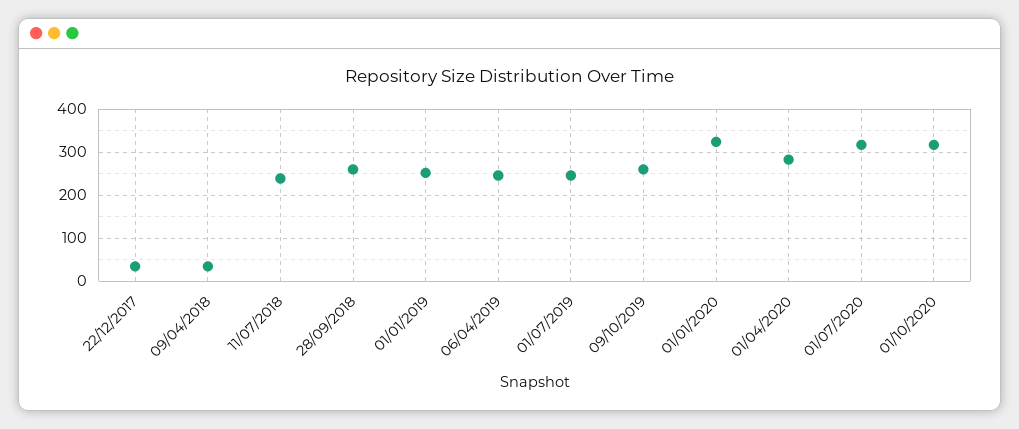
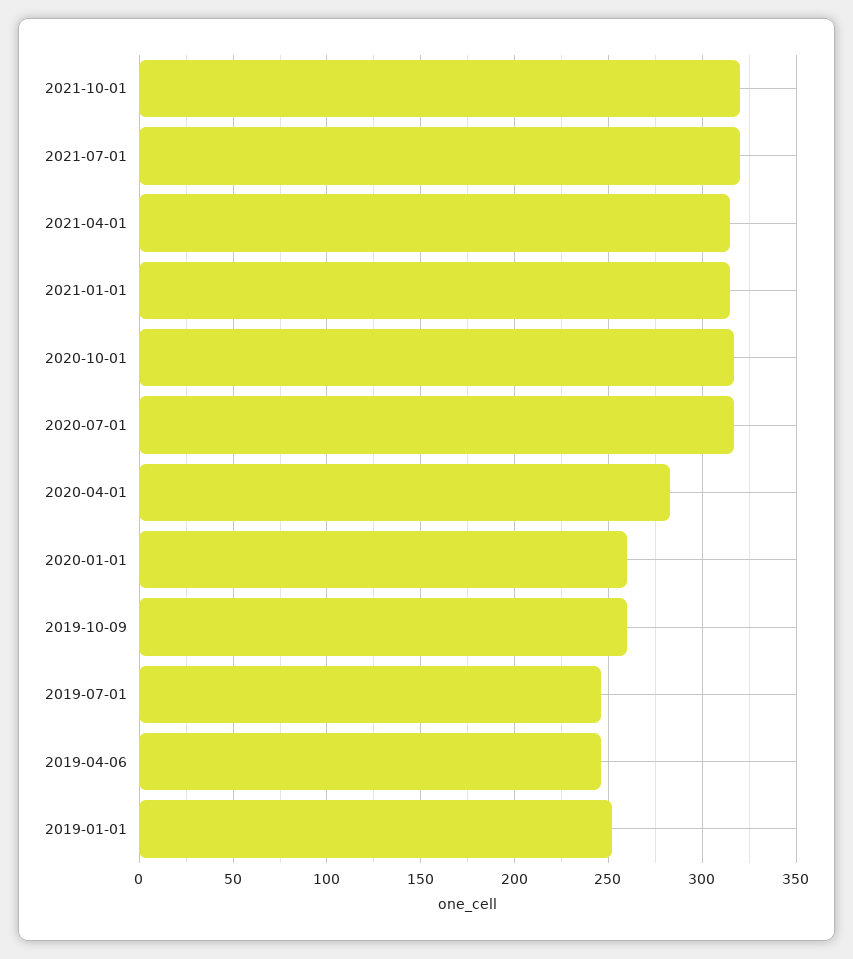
22/12/2017: 40 -> none
09/04/2018: 40 -> none
11/07/2018: 240 -> none
28/09/2018: 260 -> none
01/01/2020: 320 -> 260
2021-10-01: none -> 320
2021-07-01: none -> 320
2021-04-01: none -> 315
2021-01-01: none -> 315

